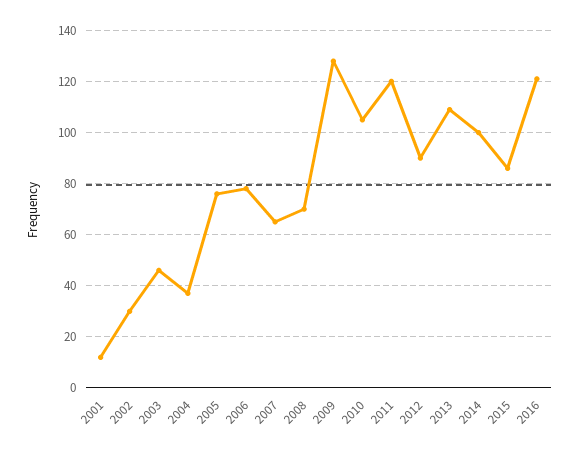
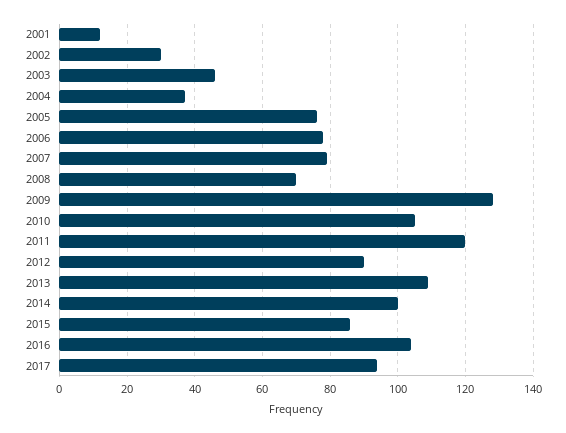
2007: 65 -> 80
2016: 120 -> 105
2017: none -> 95

